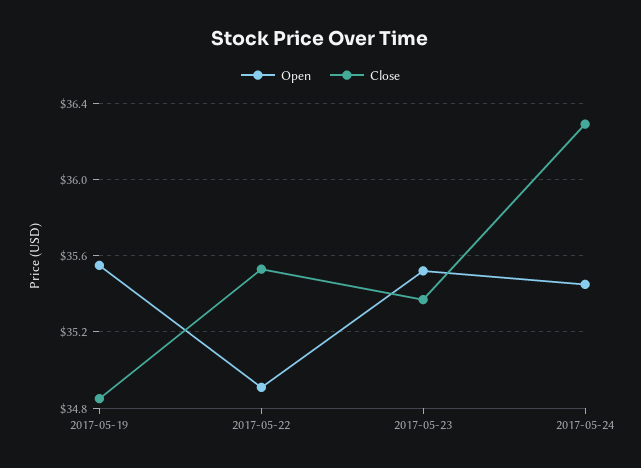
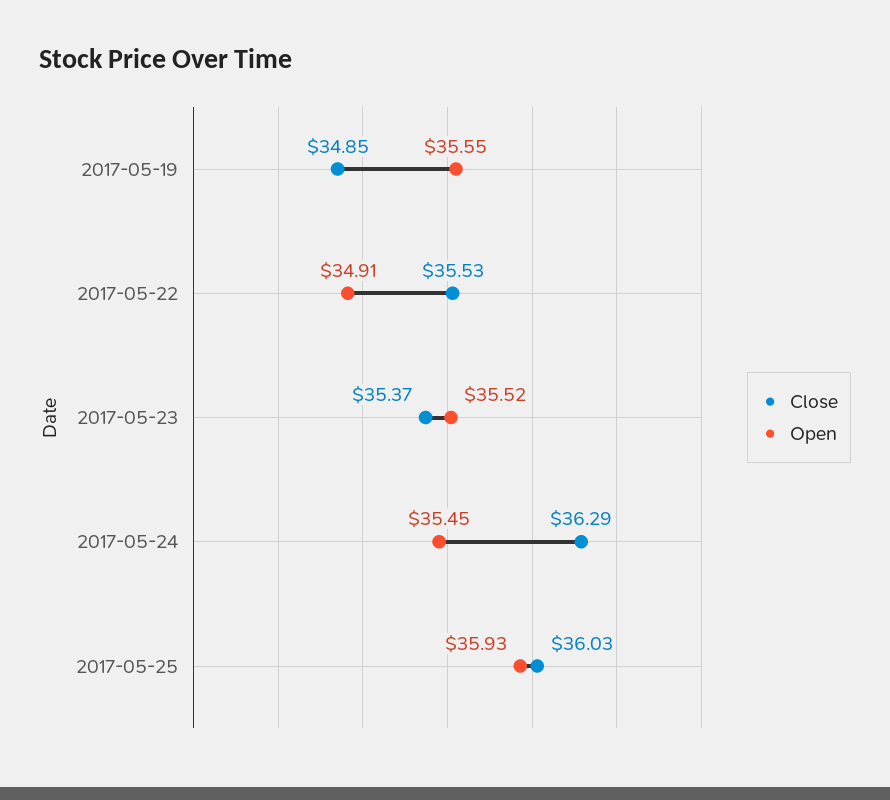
Close, 2017-05-25: none -> 36.03
Open, 2017-05-25: none -> 35.93

